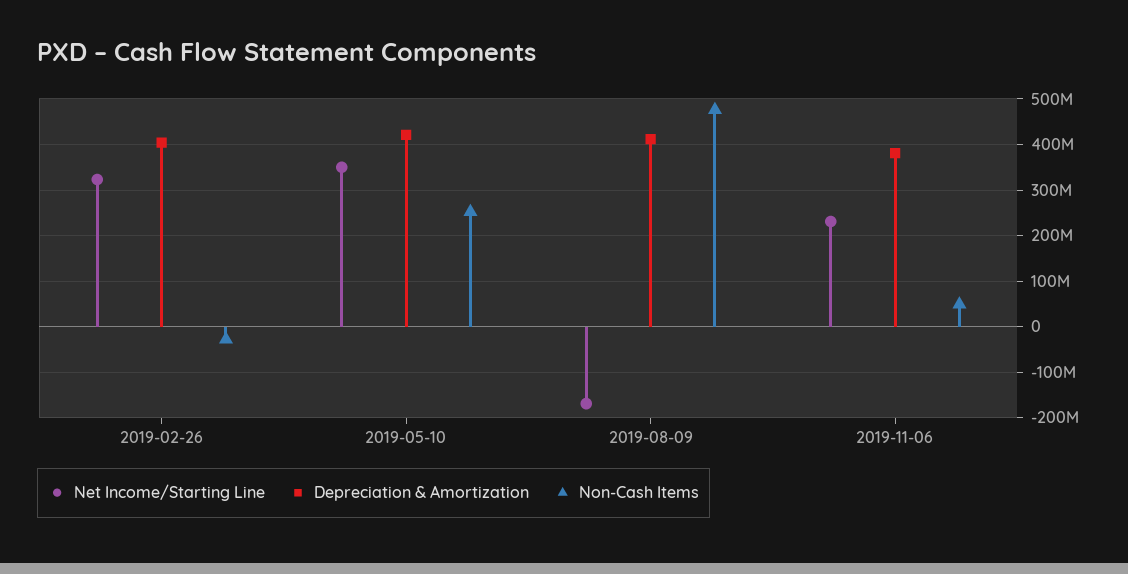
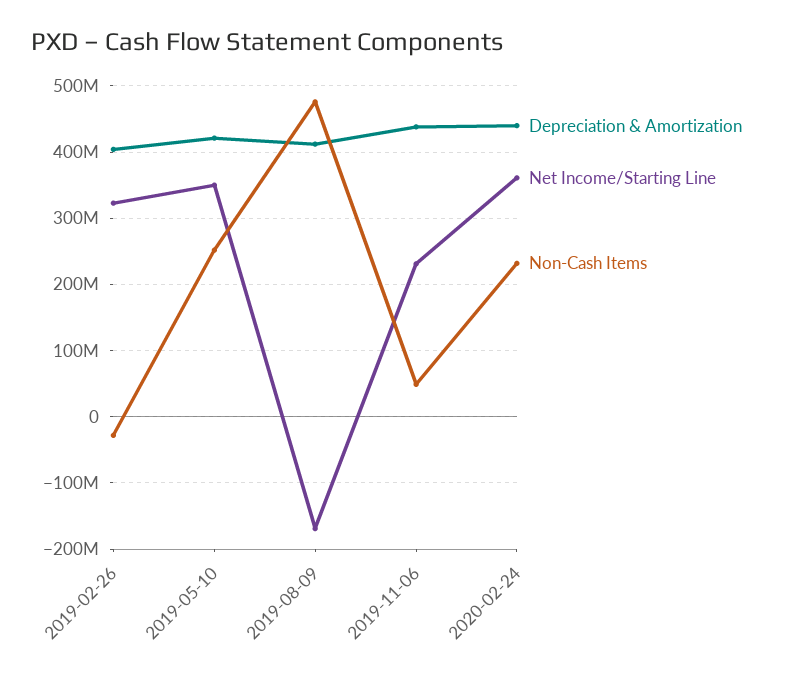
Depreciation & Amortization, 2019-11-06: 380000000 -> 440000000
Depreciation & Amortization, 2020-02-24: none -> 440000000
Net Income/Starting Line, 2020-02-24: none -> 360000000
Non-Cash Items, 2020-02-24: none -> 230000000

